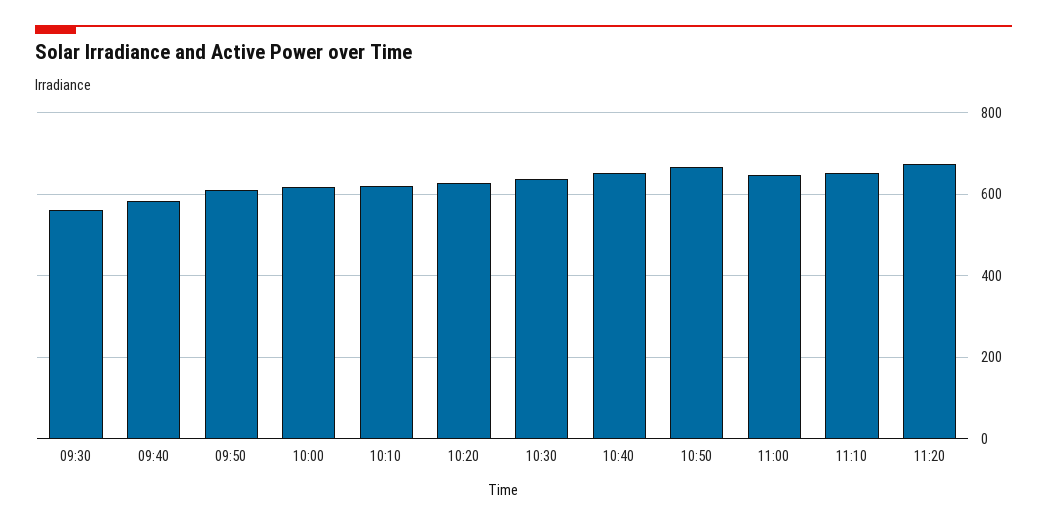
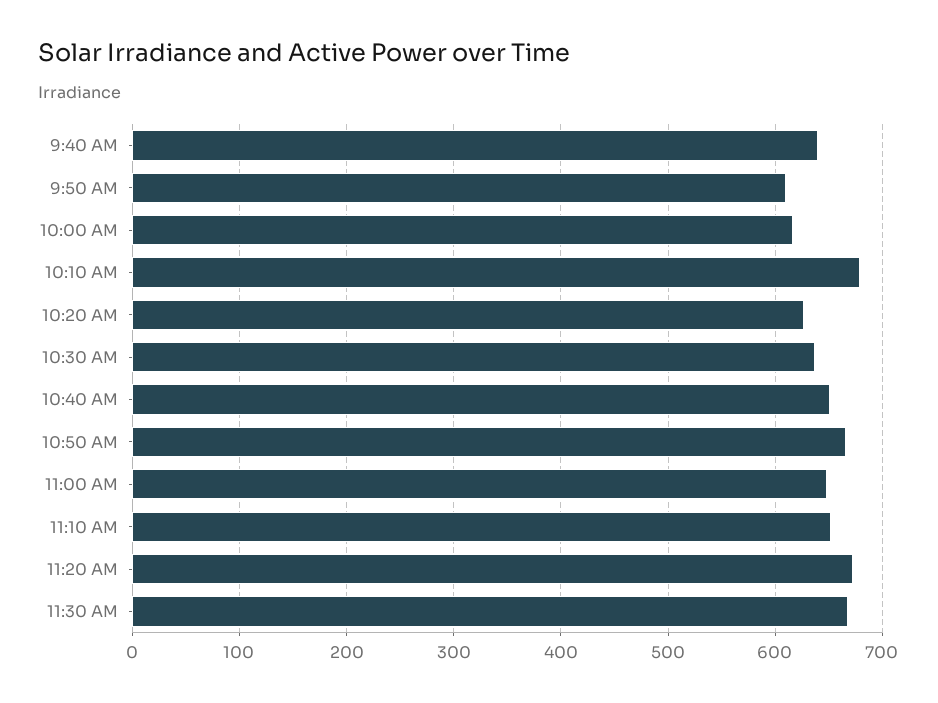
09:30: 560 -> none
09:40: 580 -> 640
10:10: 620 -> 680
11:30 AM: none -> 670

